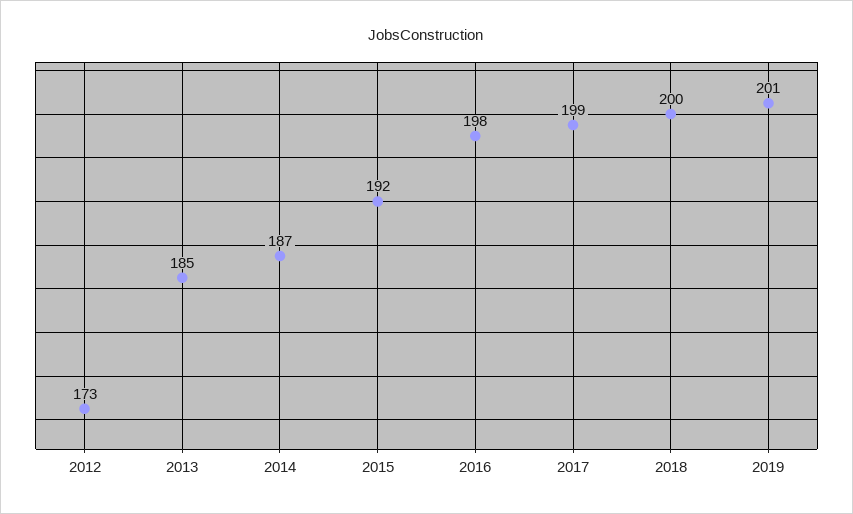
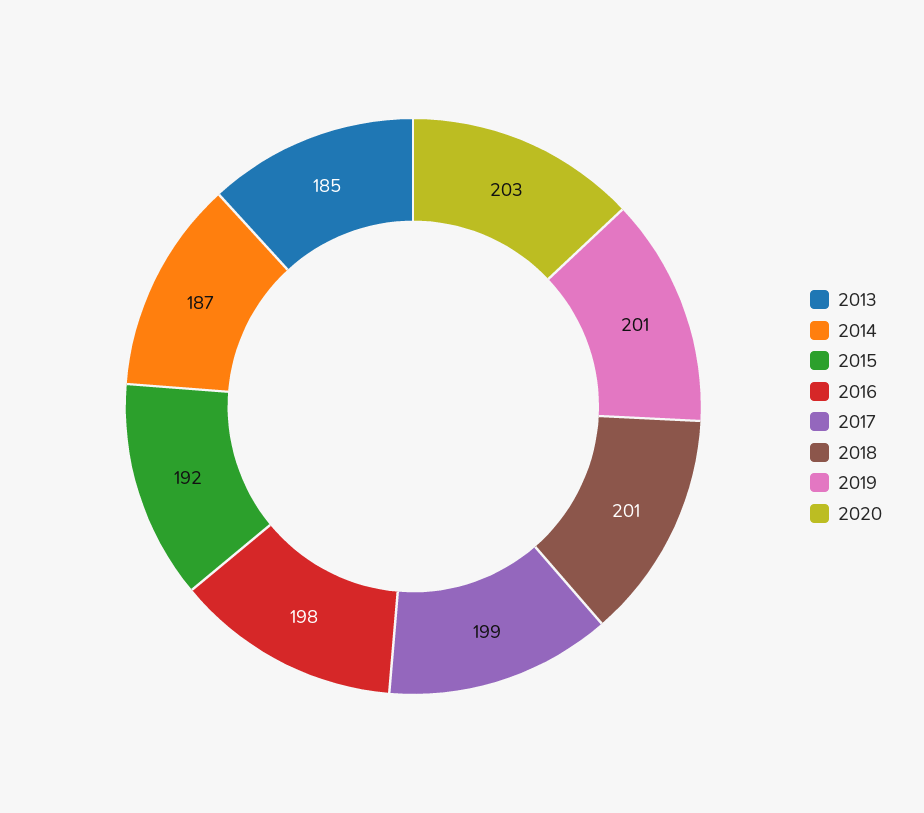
2012: 173 -> none
2018: 200 -> 201
2020: none -> 203

